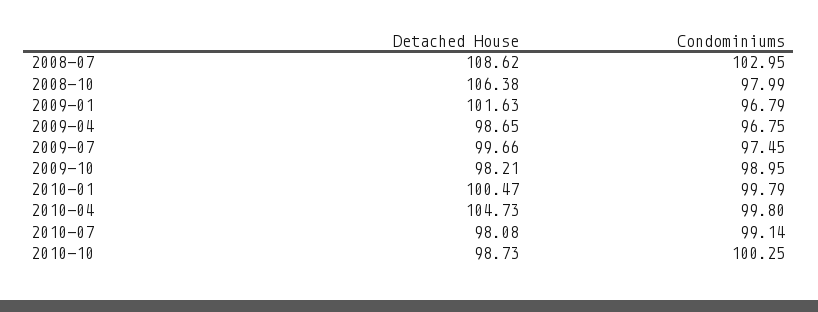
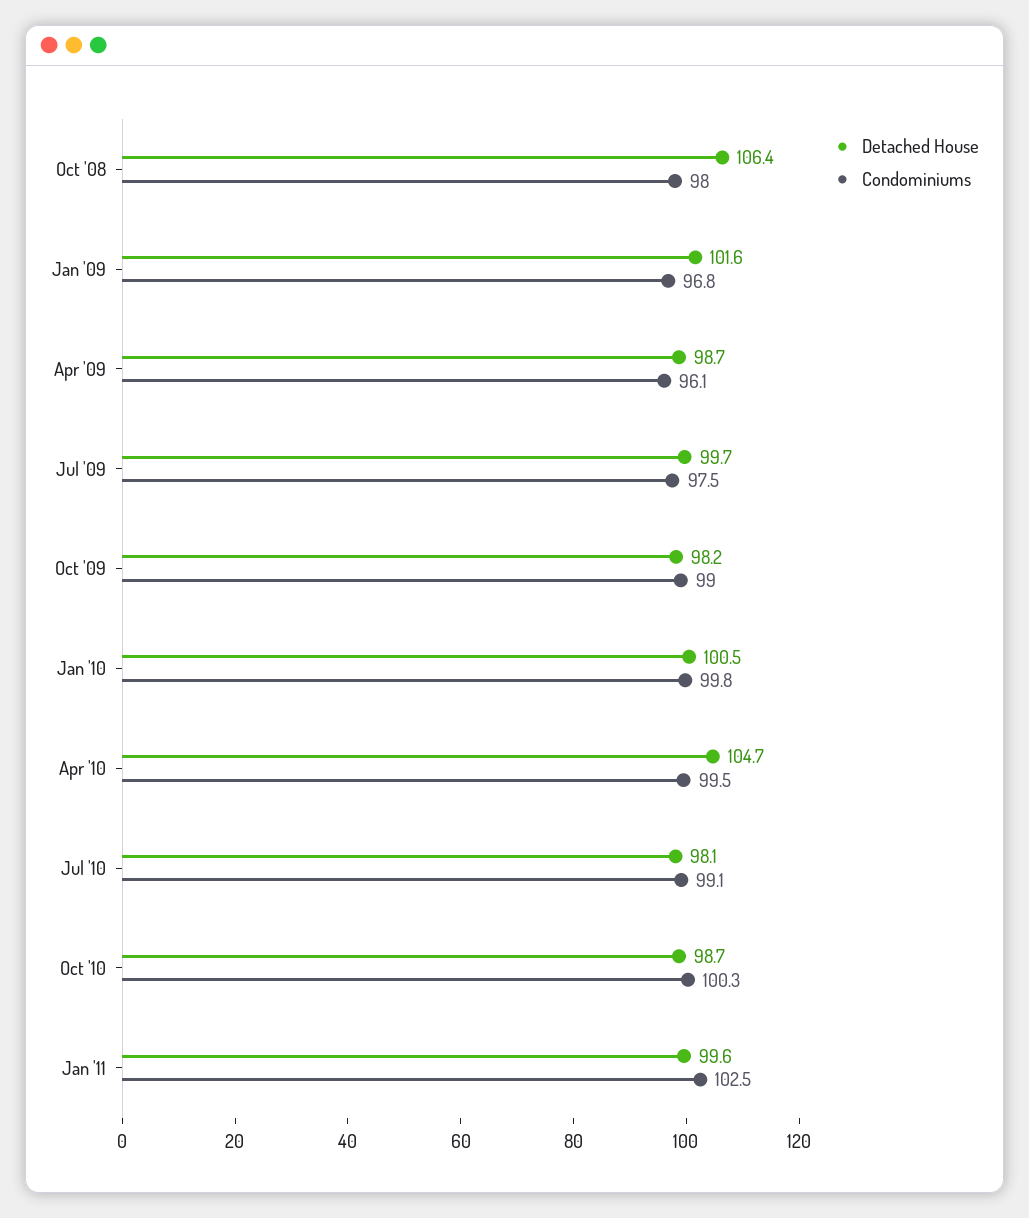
Detached House, 2008-07: 108.62 -> none
Condominiums, 2008-07: 102.95 -> none
Condominiums, 2009-04: 96.75 -> 96.1
Condominiums, 2010-04: 99.8 -> 99.5
Detached House, Jan '11: none -> 99.6
Condominiums, Jan '11: none -> 102.5

